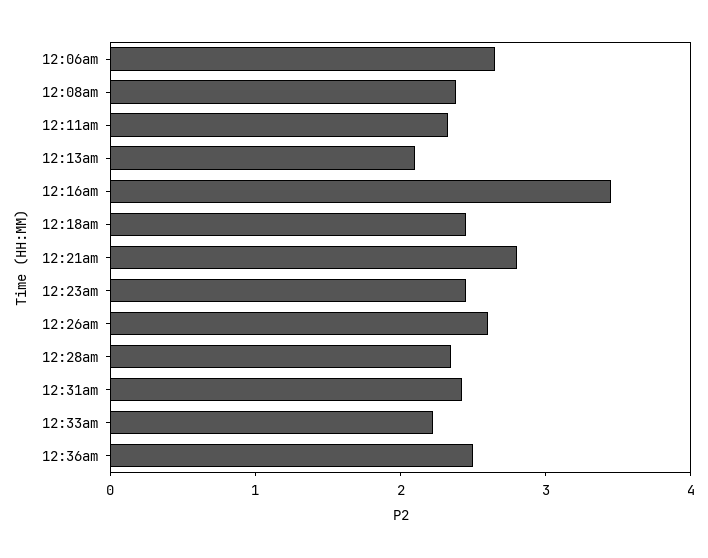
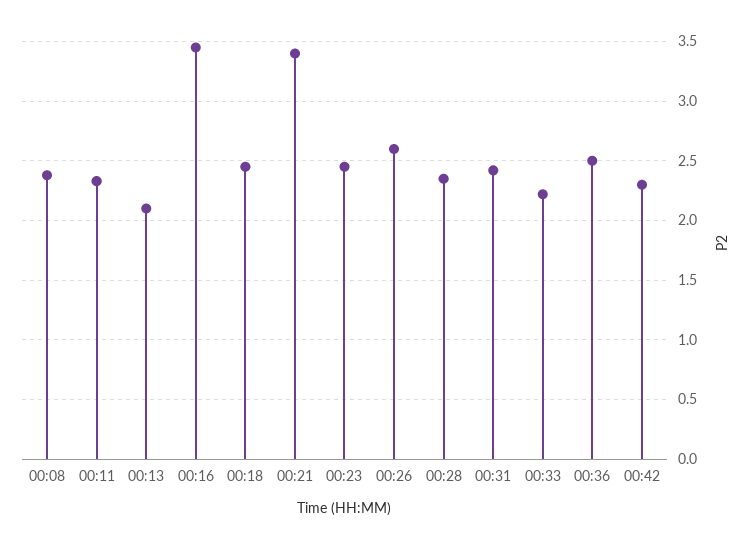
12:06am: 2.6 -> none
12:21am: 2.8 -> 3.4
00:42: none -> 2.3

